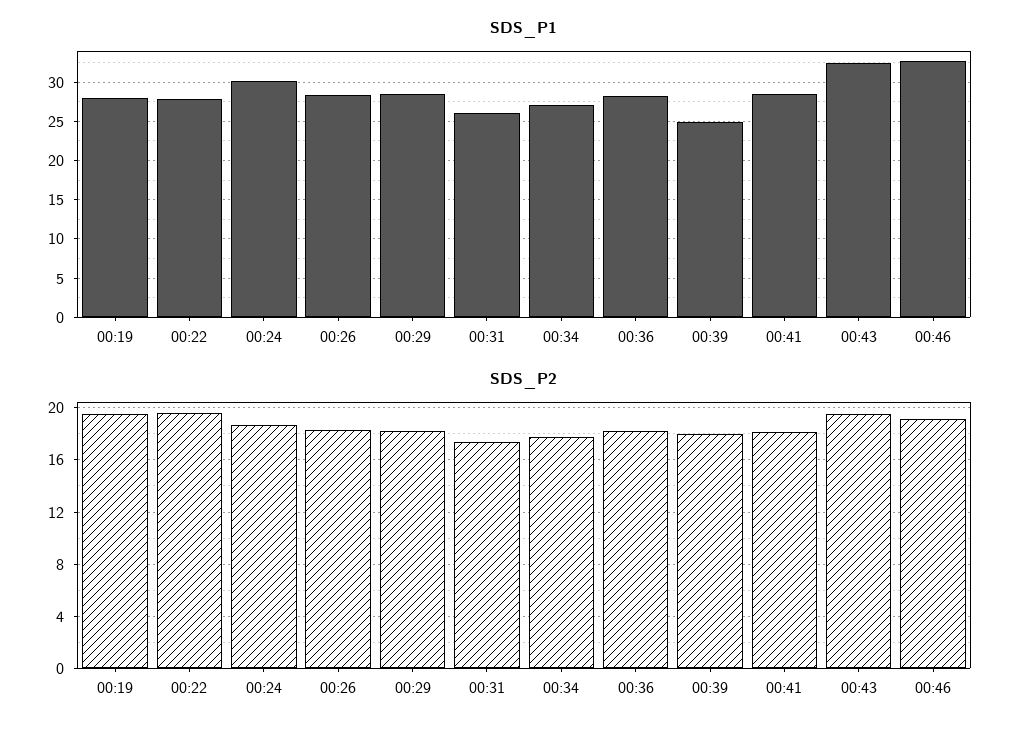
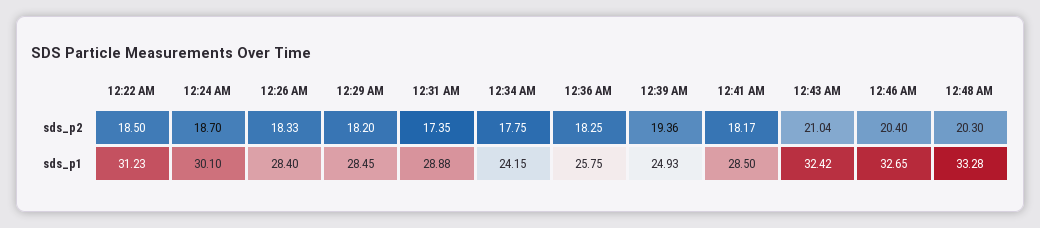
SDS_P1, 00:19: 28 -> none
SDS_P1, 00:22: 28 -> 31.23
SDS_P1, 00:31: 26 -> 28.88
SDS_P1, 00:34: 27 -> 24.15
SDS_P1, 00:36: 28 -> 25.75
SDS_P2, 00:19: 19.5 -> none
SDS_P2, 00:22: 19.5 -> 18.5
SDS_P2, 00:39: 18 -> 19.36
SDS_P2, 00:43: 19.5 -> 21.04
SDS_P2, 00:46: 19 -> 20.4
SDS_P2, 12:48 AM: none -> 20.3
SDS_P1, 12:48 AM: none -> 33.28

